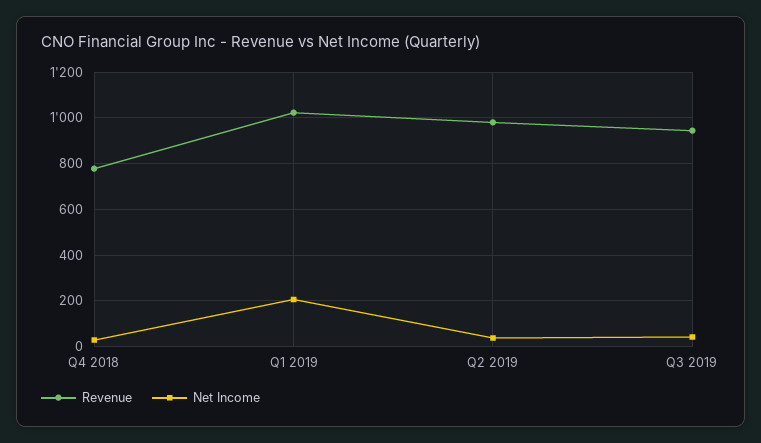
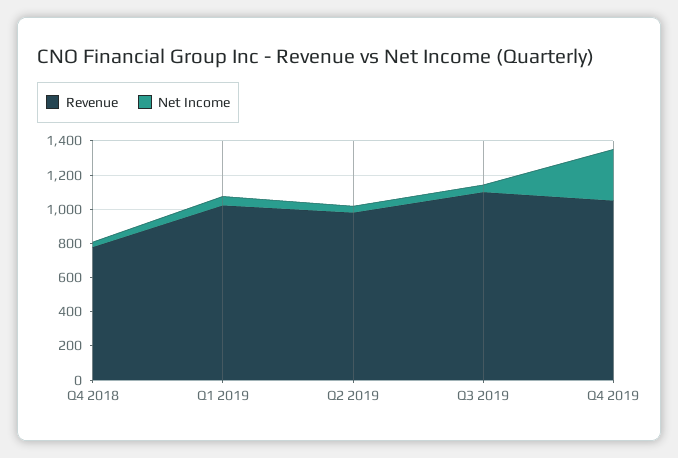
Net Income, Q1 2019: 200 -> 50
Revenue, Q3 2019: 950 -> 1100
Revenue, Q4 2019: none -> 1050
Net Income, Q4 2019: none -> 300

